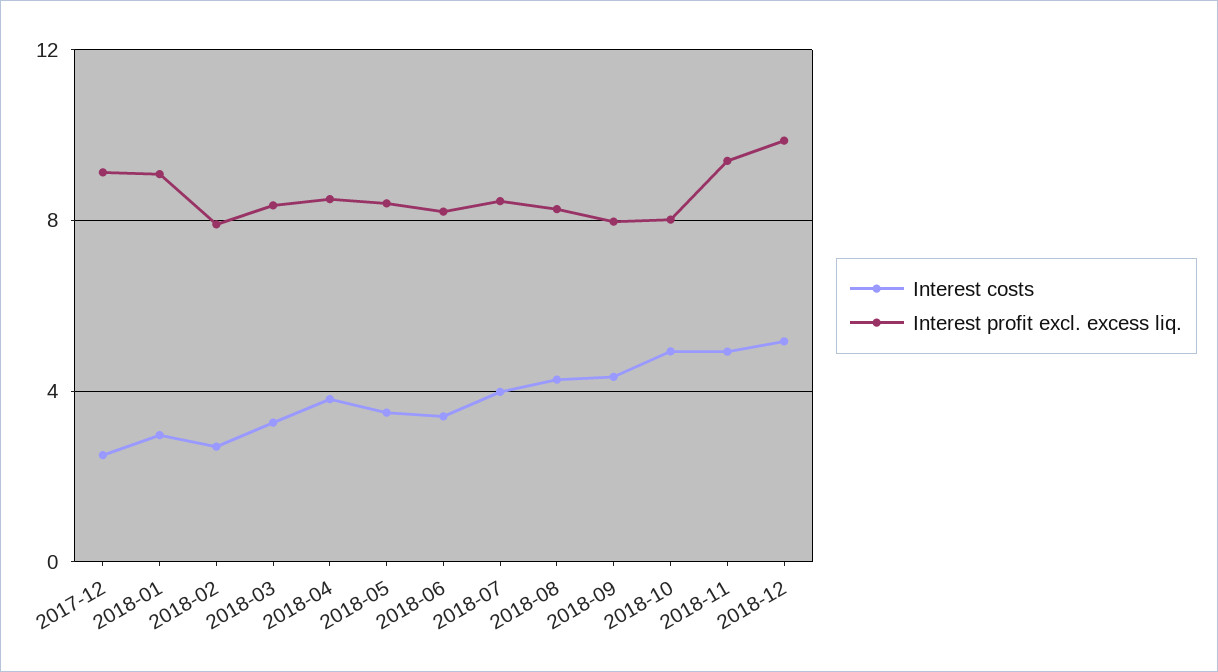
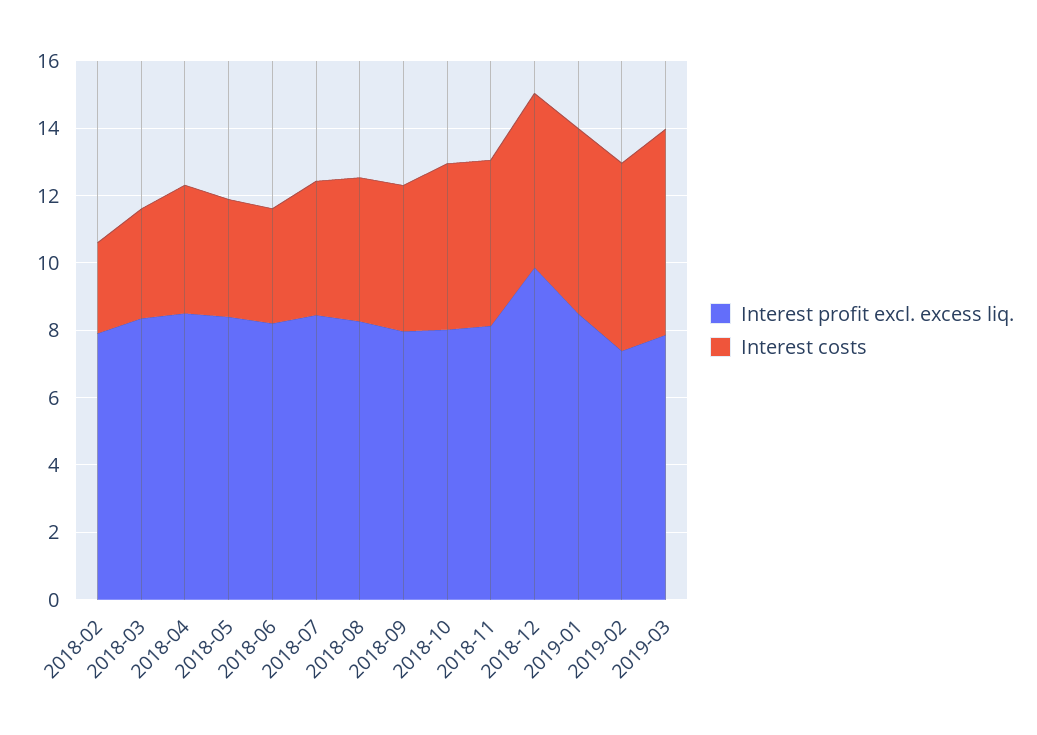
Interest costs, 2017-12: 2.5 -> none
Interest profit excl. excess liq., 2017-12: 9 -> none
Interest costs, 2018-01: 3 -> none
Interest profit excl. excess liq., 2018-01: 9 -> none
Interest profit excl. excess liq., 2018-11: 9.5 -> 8
Interest profit excl. excess liq., 2019-01: none -> 8.5
Interest costs, 2019-01: none -> 5.5
Interest profit excl. excess liq., 2019-02: none -> 7.5
Interest costs, 2019-02: none -> 5.5
Interest profit excl. excess liq., 2019-03: none -> 8
Interest costs, 2019-03: none -> 6

